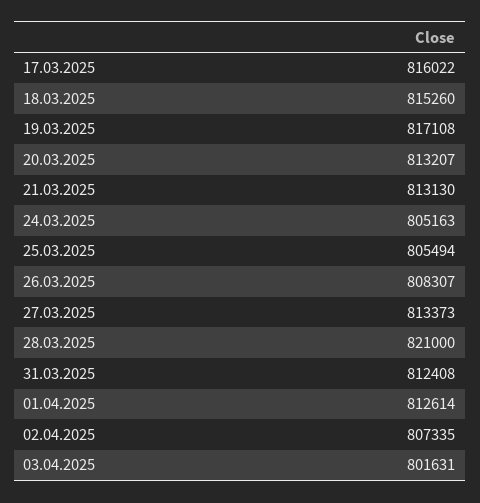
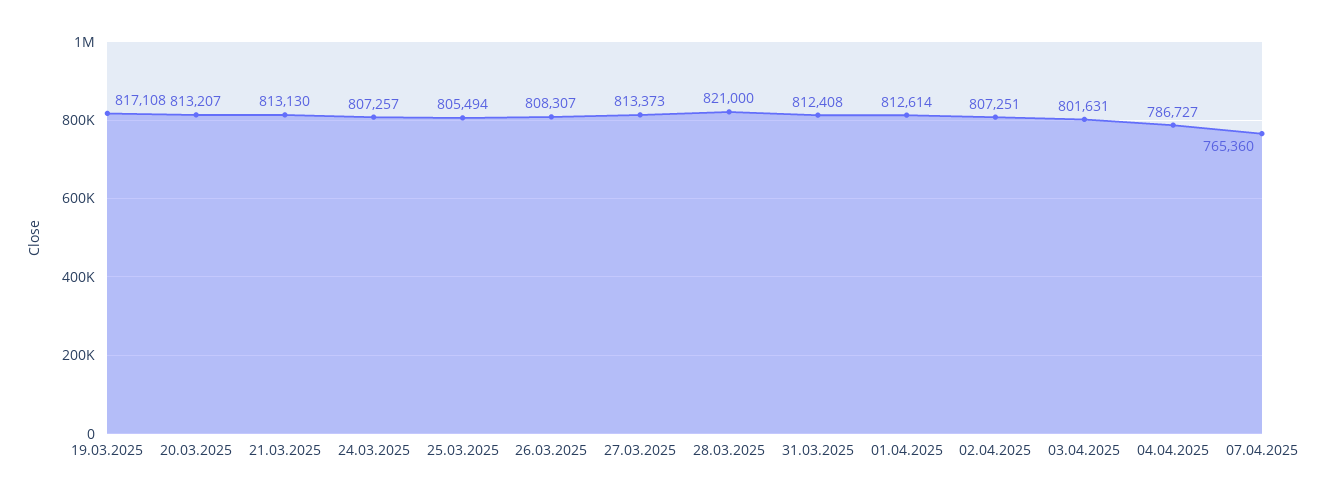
17.03.2025: 816022 -> none
18.03.2025: 815260 -> none
24.03.2025: 805163 -> 807257
02.04.2025: 807335 -> 807251
04.04.2025: none -> 786727
07.04.2025: none -> 765360

